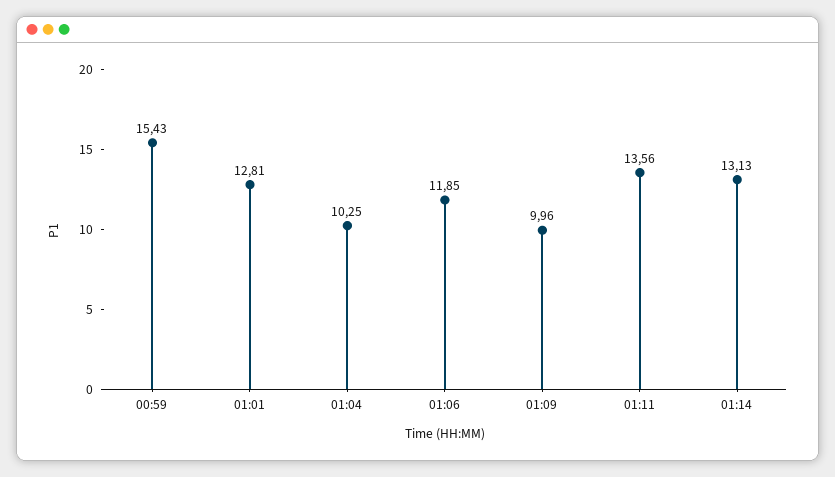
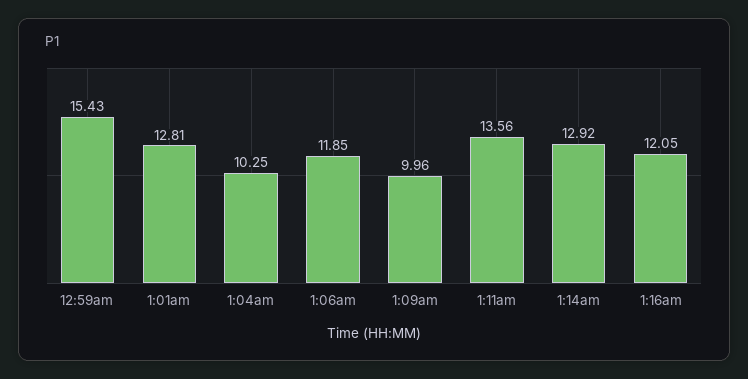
01:14: 13.13 -> 12.92
1:16am: none -> 12.05

